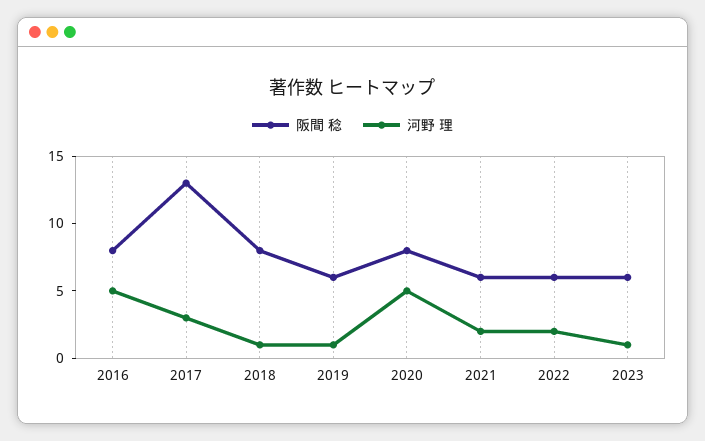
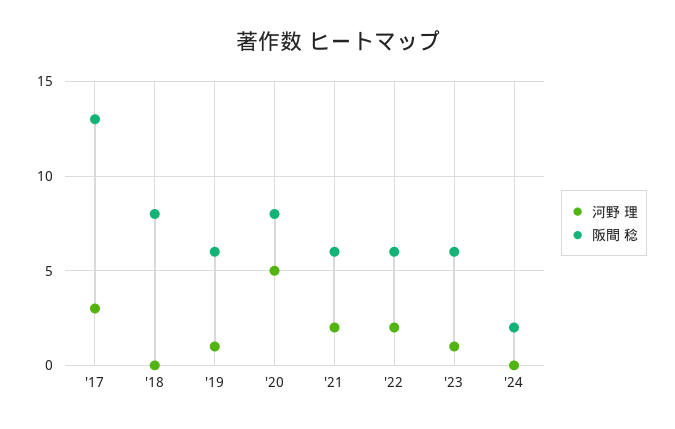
阪間 稔, 2016: 8 -> none
河野 理, 2016: 5 -> none
河野 理, 2018: 1 -> 0
河野 理, '24: none -> 0
阪間 稔, '24: none -> 2

